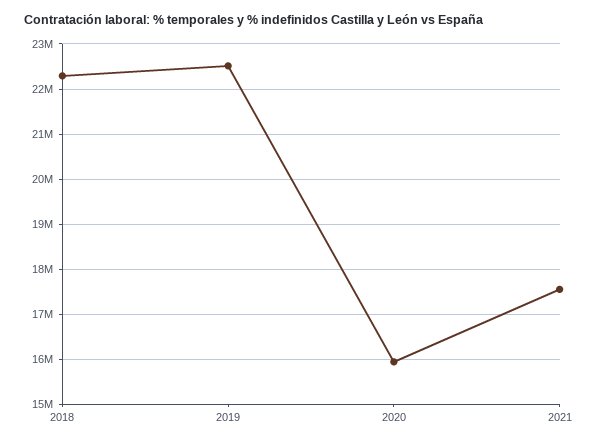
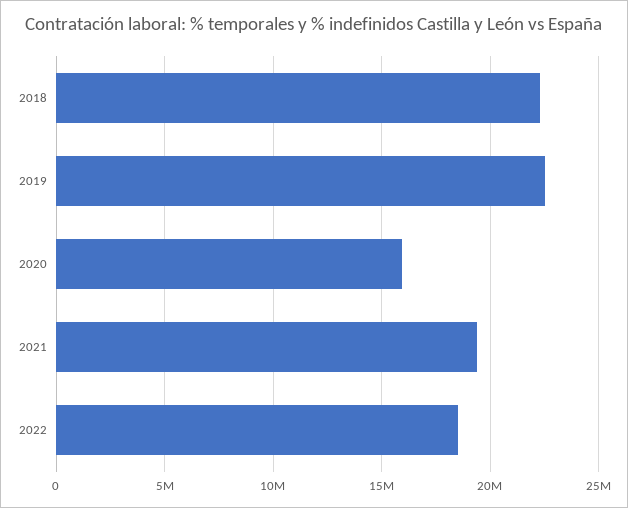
2021: 17600000 -> 19500000
2022: none -> 18500000

